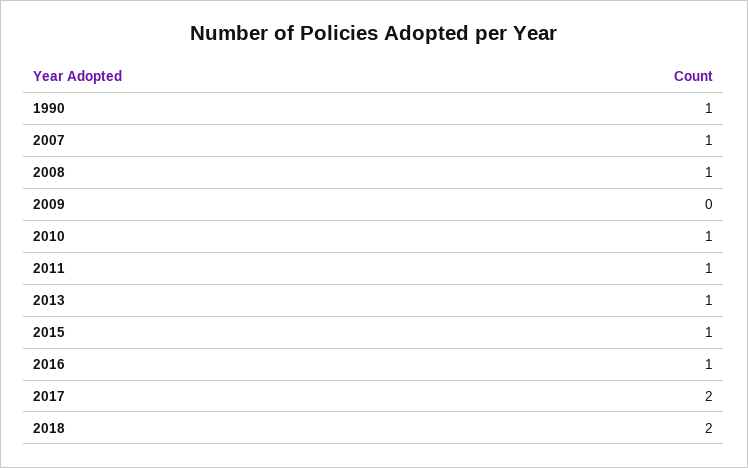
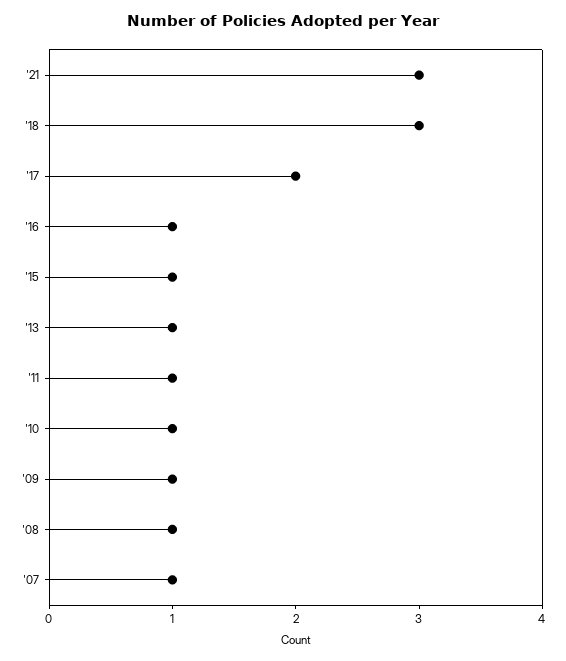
1990: 1 -> none
2009: 0 -> 1
2018: 2 -> 3
'21: none -> 3

